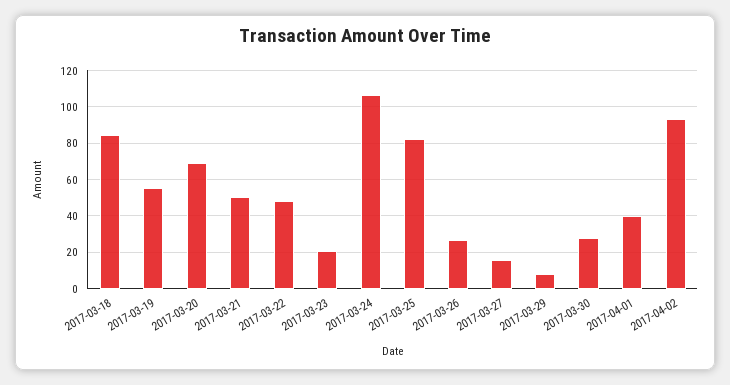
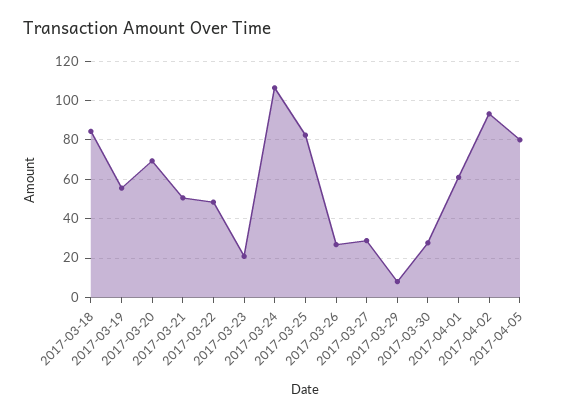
2017-03-27: 15 -> 30
2017-04-01: 40 -> 60
2017-04-05: none -> 80

